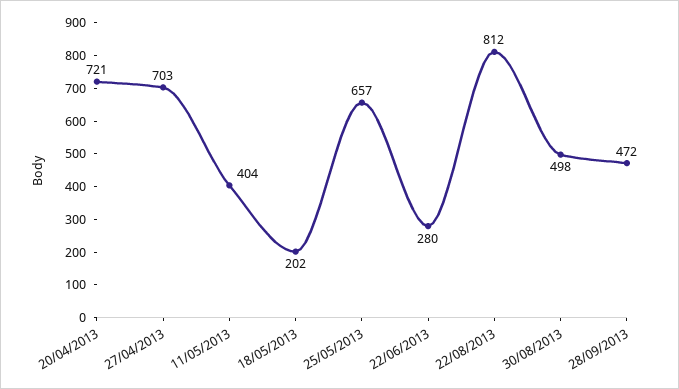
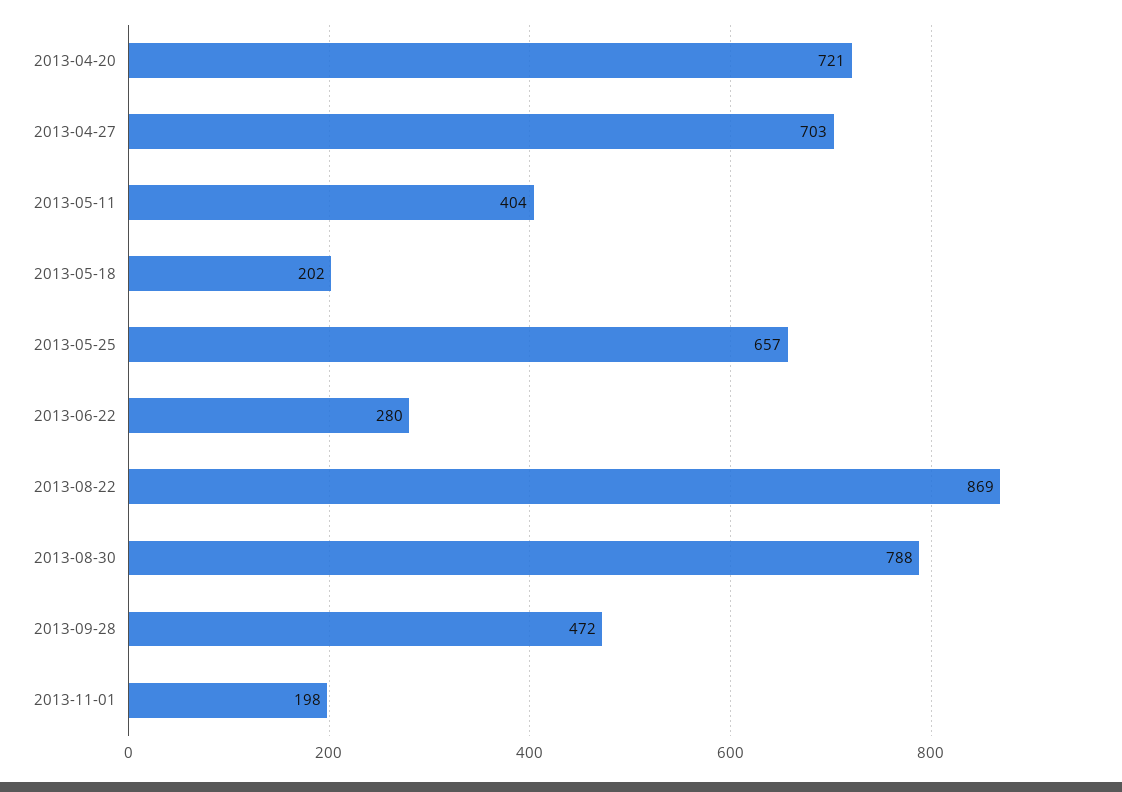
22/08/2013: 812 -> 869
30/08/2013: 498 -> 788
2013-11-01: none -> 198

